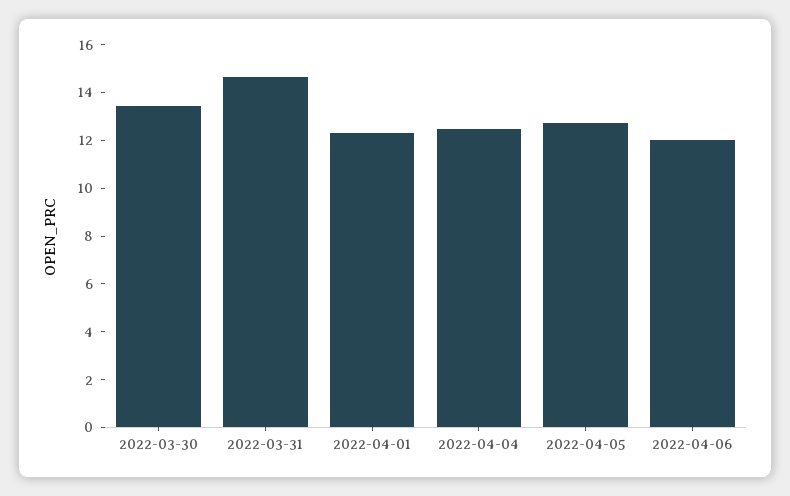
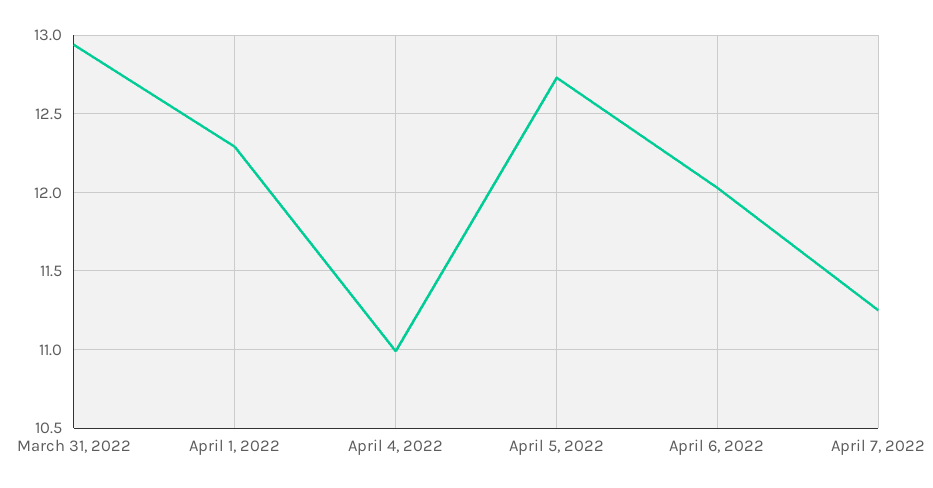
2022-03-30: 13.5 -> none
2022-03-31: 14.5 -> 12.95
2022-04-04: 12.5 -> 11
April 7, 2022: none -> 11.25

